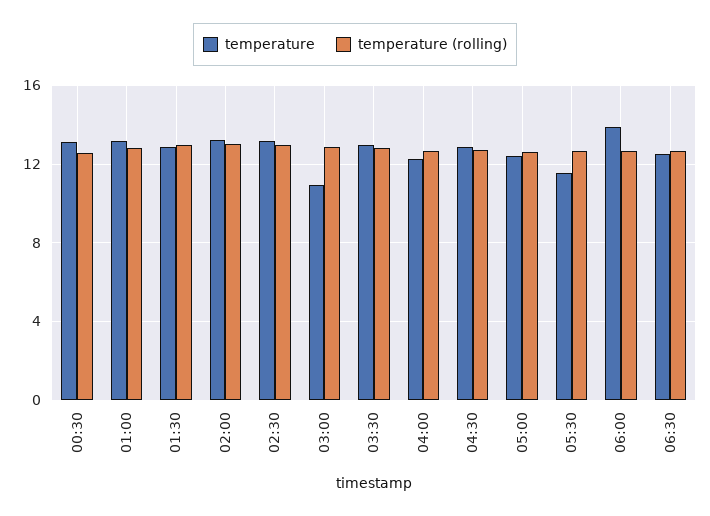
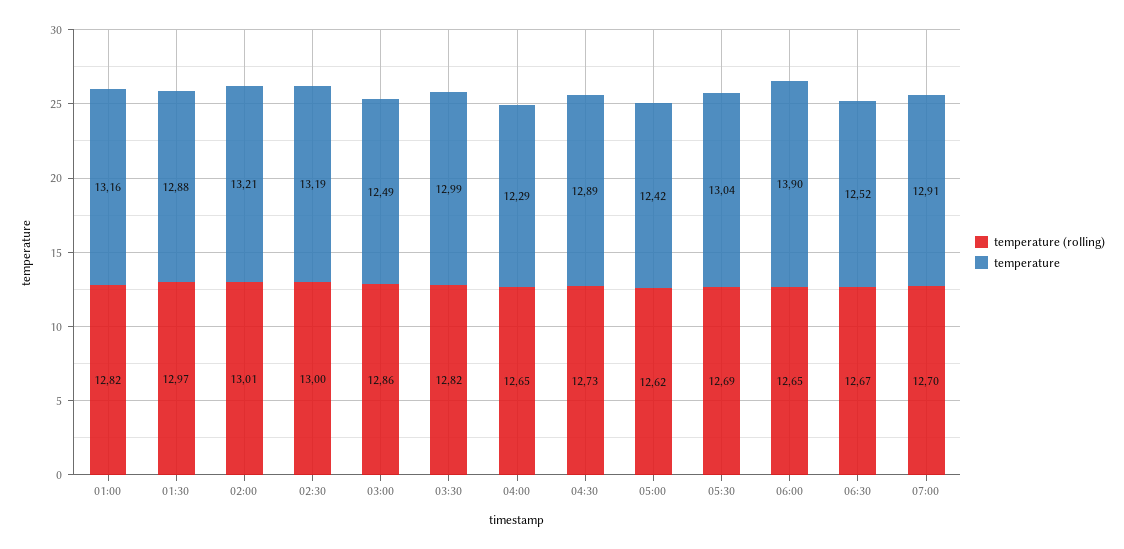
temperature, 00:30: 13 -> none
temperature (rolling), 00:30: 12.5 -> none
temperature, 03:00: 11 -> 12.49
temperature, 05:30: 11.5 -> 13.04
temperature (rolling), 07:00: none -> 12.7
temperature, 07:00: none -> 12.91

